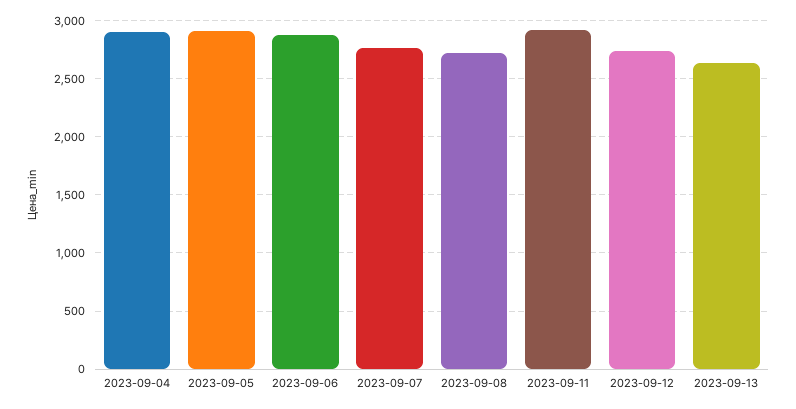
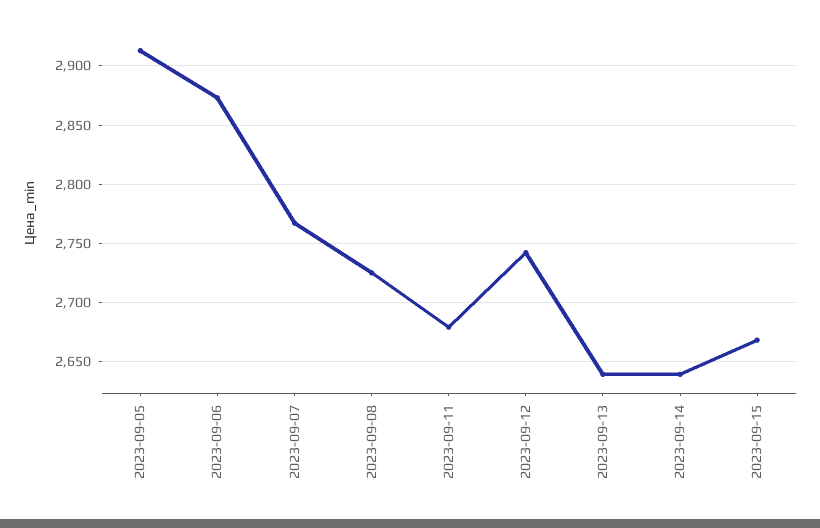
2023-09-04: 2900 -> none
2023-09-11: 2900 -> 2680
2023-09-14: none -> 2640
2023-09-15: none -> 2670

